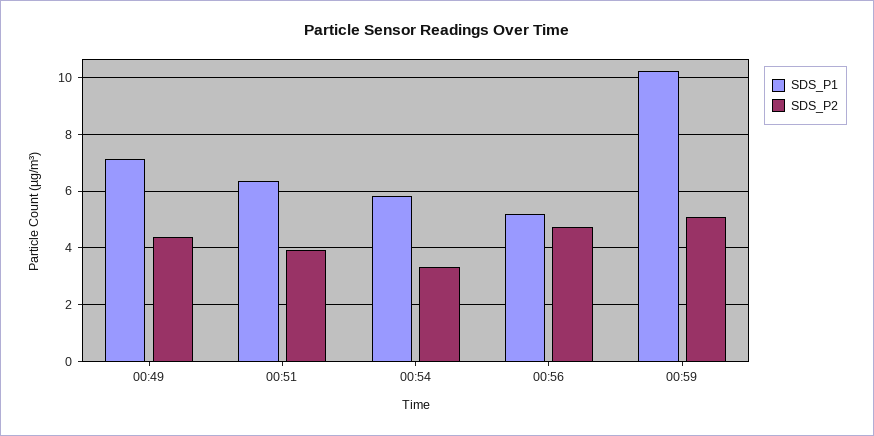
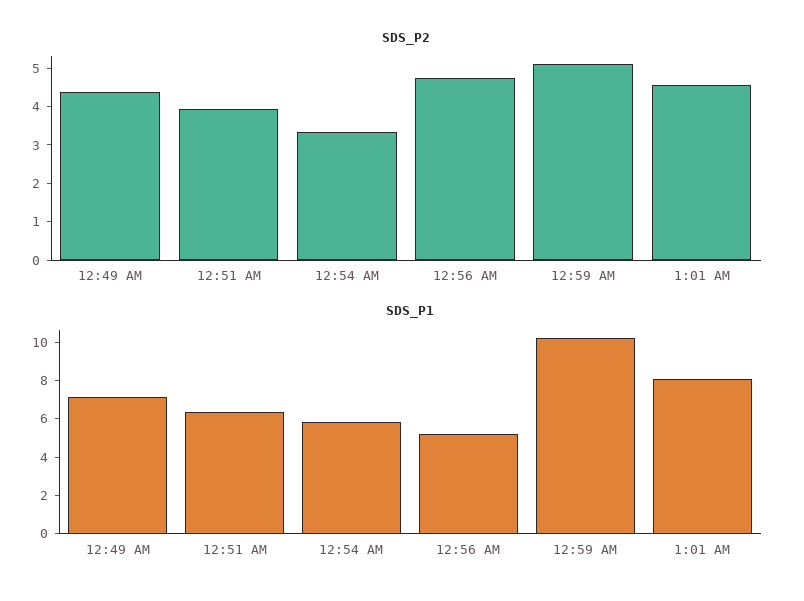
SDS_P2, 1:01 AM: none -> 4.5
SDS_P1, 1:01 AM: none -> 8

